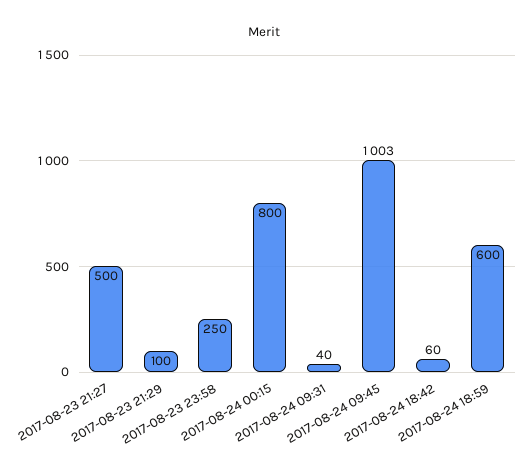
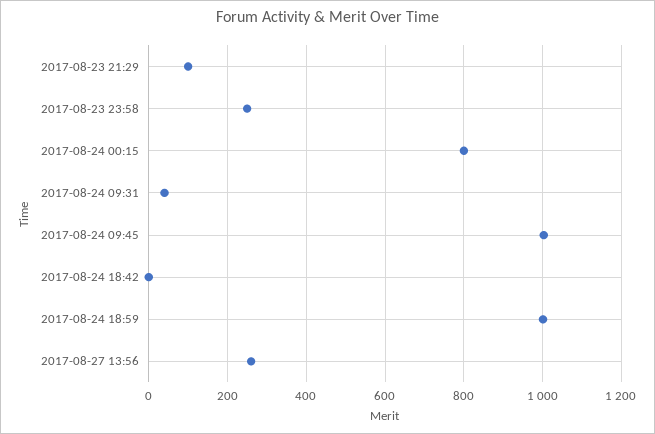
2017-08-23 21:27: 500 -> none
2017-08-24 18:42: 60 -> 0
2017-08-24 18:59: 600 -> 1000
2017-08-27 13:56: none -> 260

